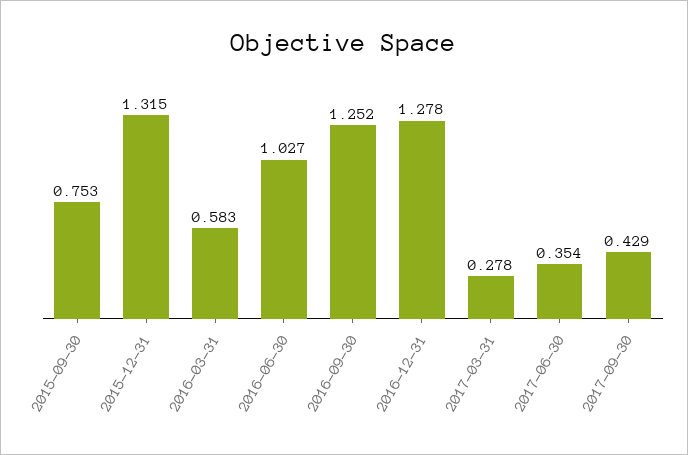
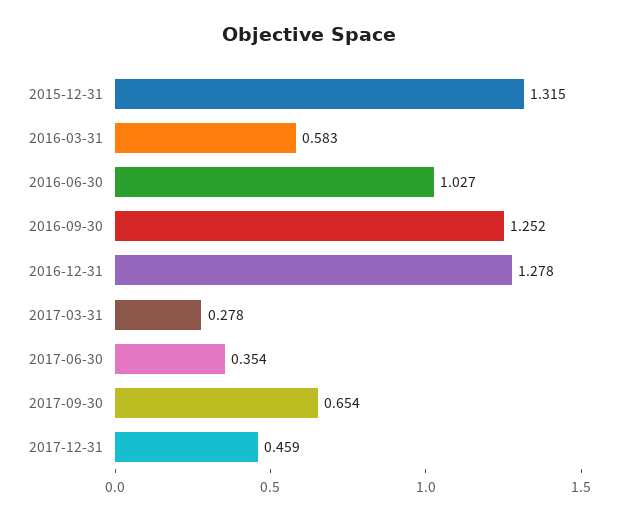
2015-09-30: 0.753 -> none
2017-09-30: 0.429 -> 0.654
2017-12-31: none -> 0.459

